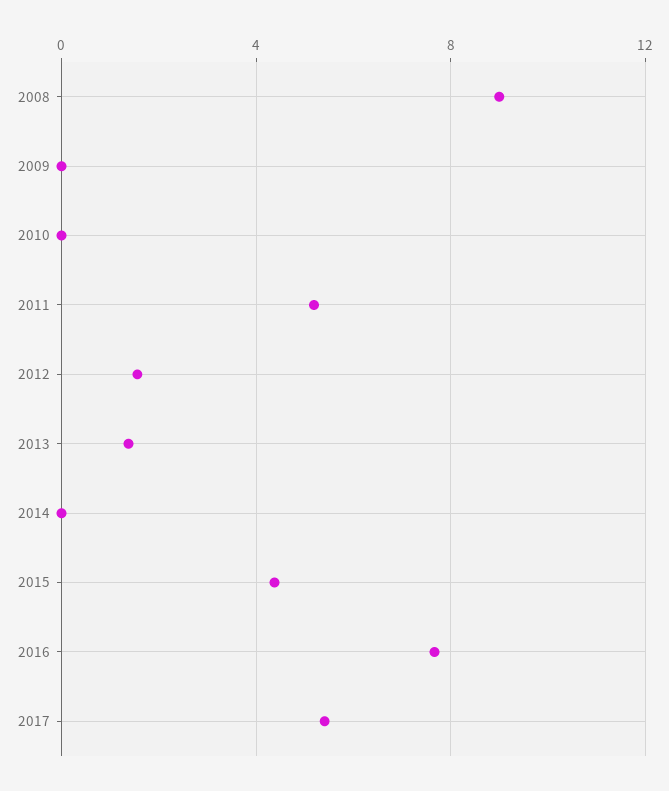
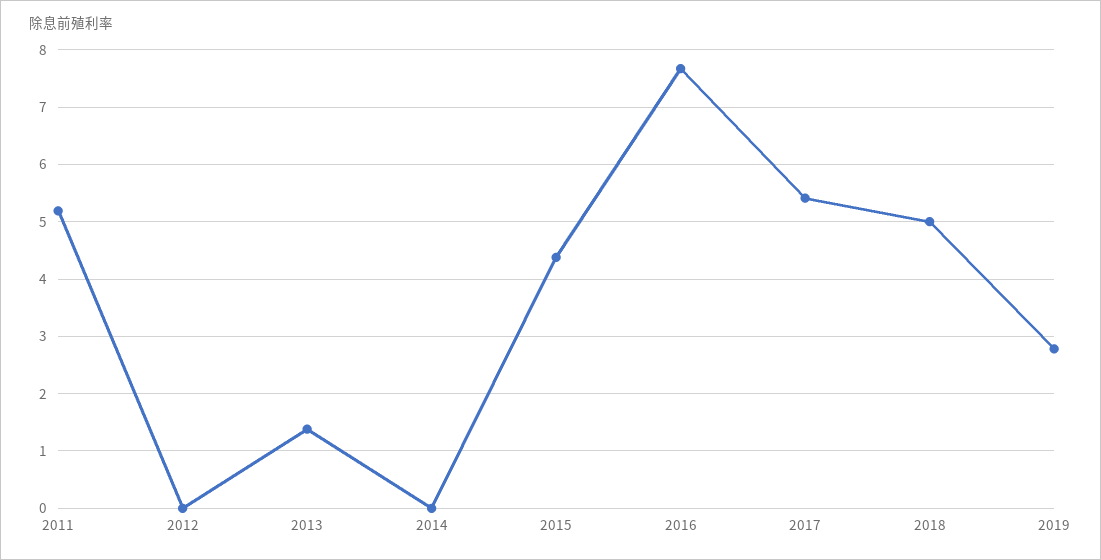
2008: 9 -> none
2009: 0 -> none
2010: 0 -> none
2012: 1.5 -> 0
2018: none -> 5
2019: none -> 2.8

